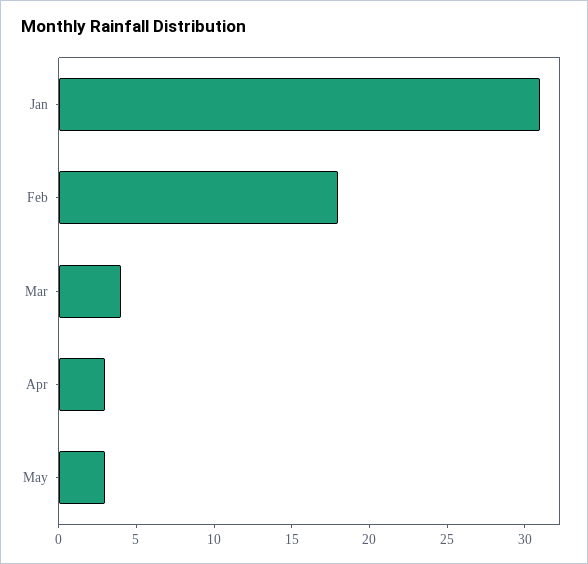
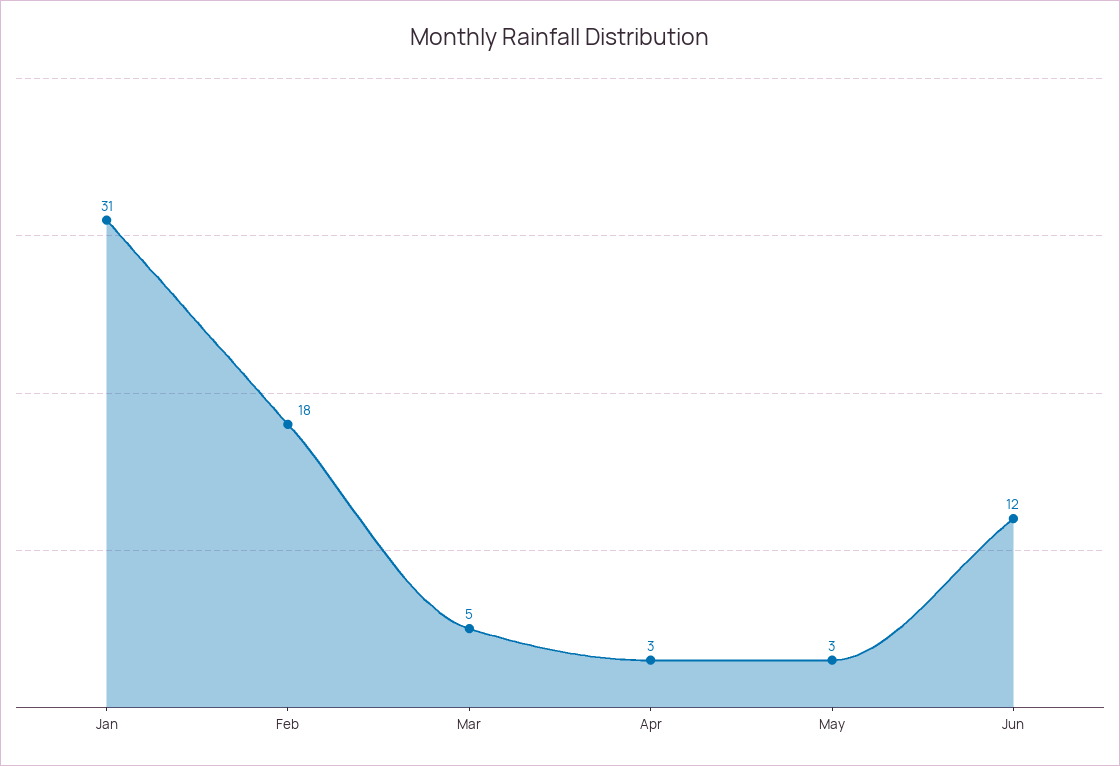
Mar: 4 -> 5
Jun: none -> 12

